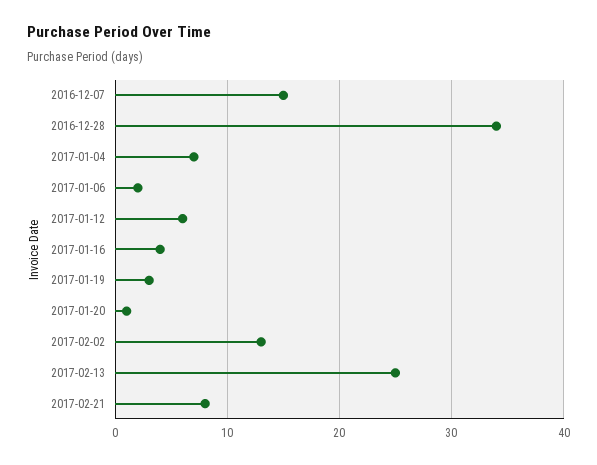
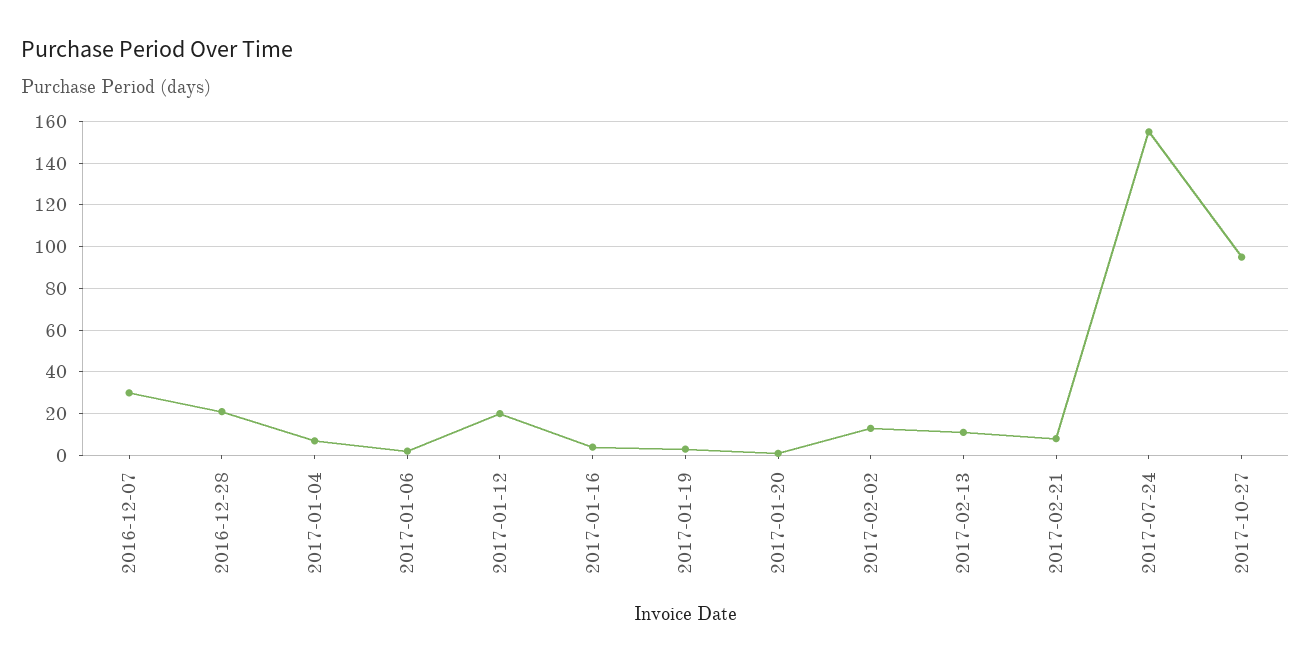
2016-12-07: 15 -> 30
2016-12-28: 34 -> 20
2017-01-12: 6 -> 20
2017-02-13: 25 -> 10
2017-07-24: none -> 155
2017-10-27: none -> 95

